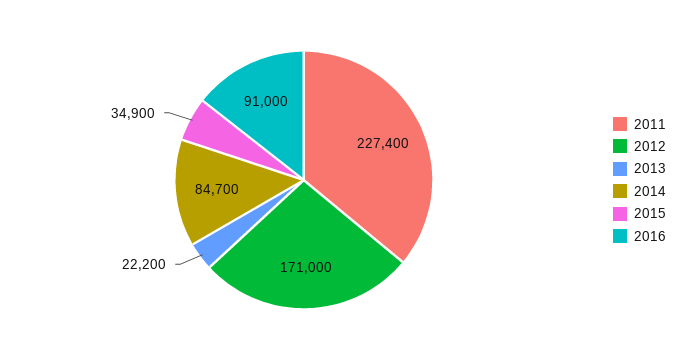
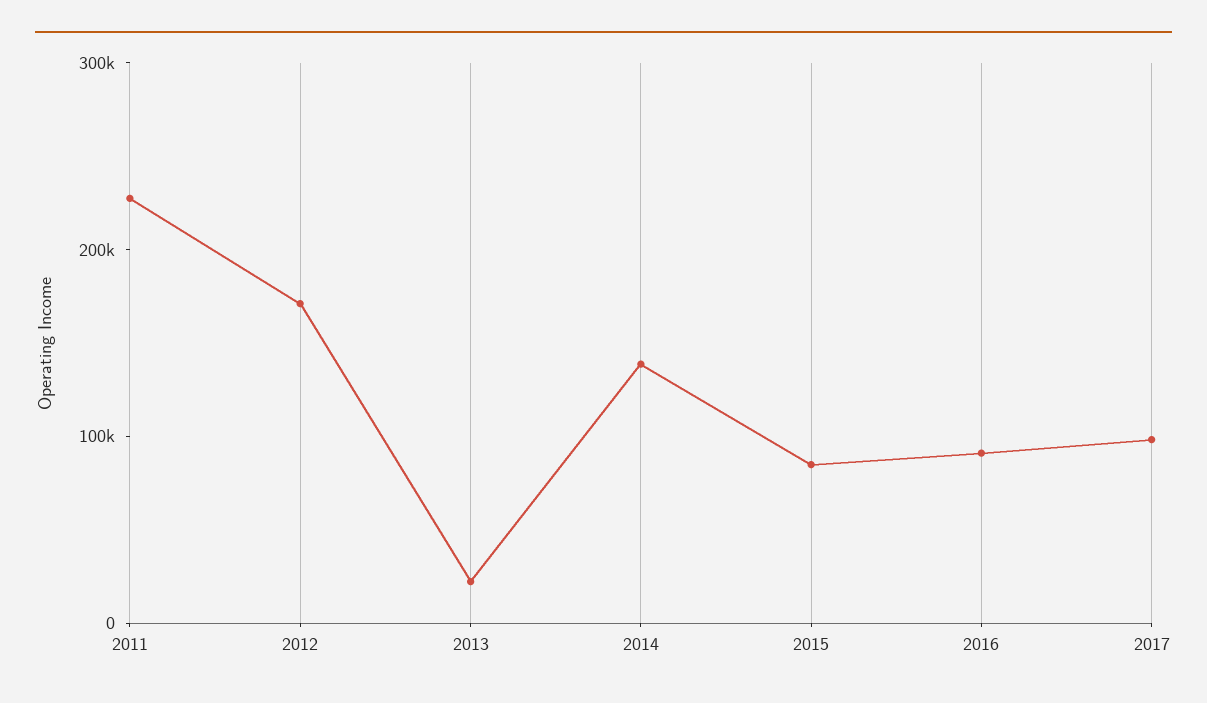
2014: 84700 -> 140000
2015: 34900 -> 80000
2017: none -> 100000

